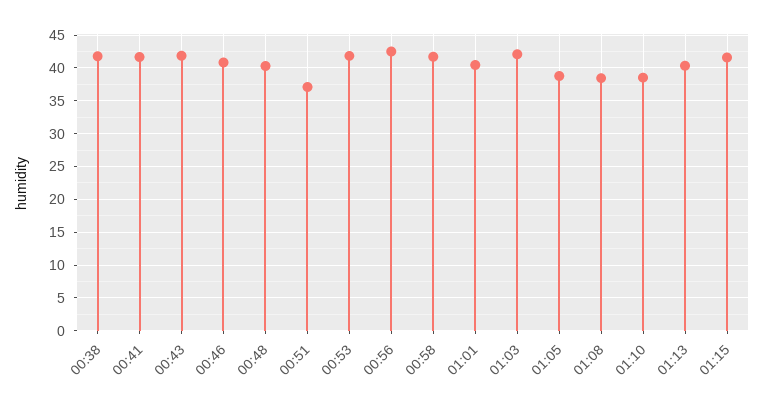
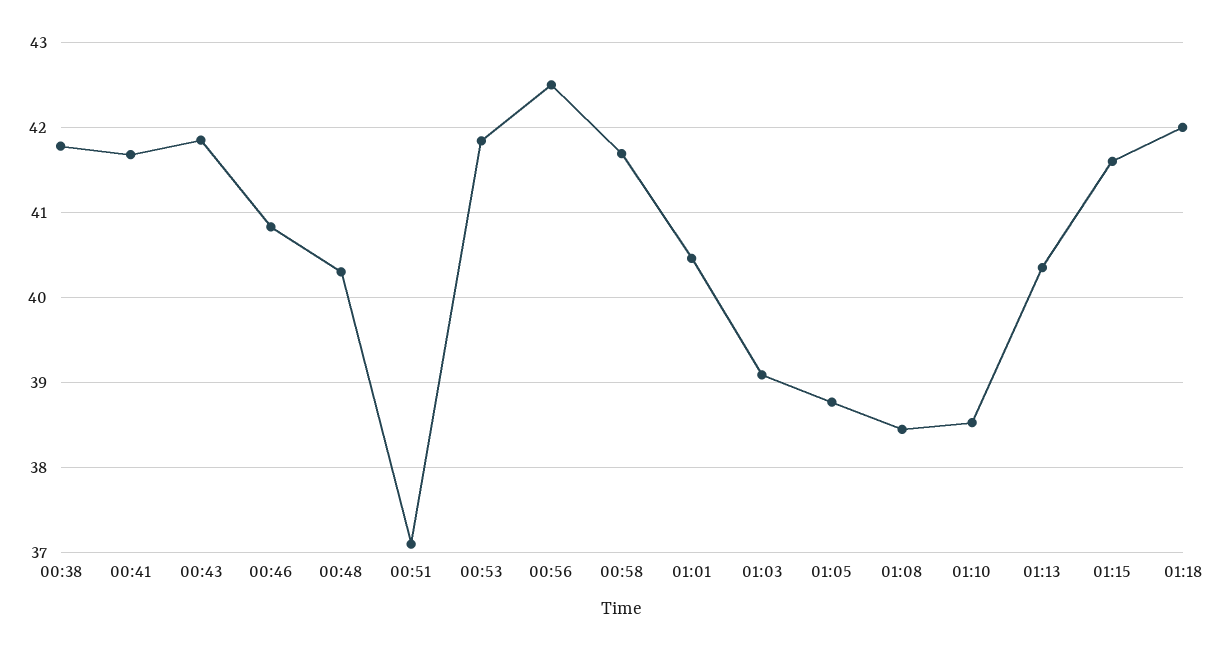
01:03: 42 -> 39.1
01:18: none -> 42

